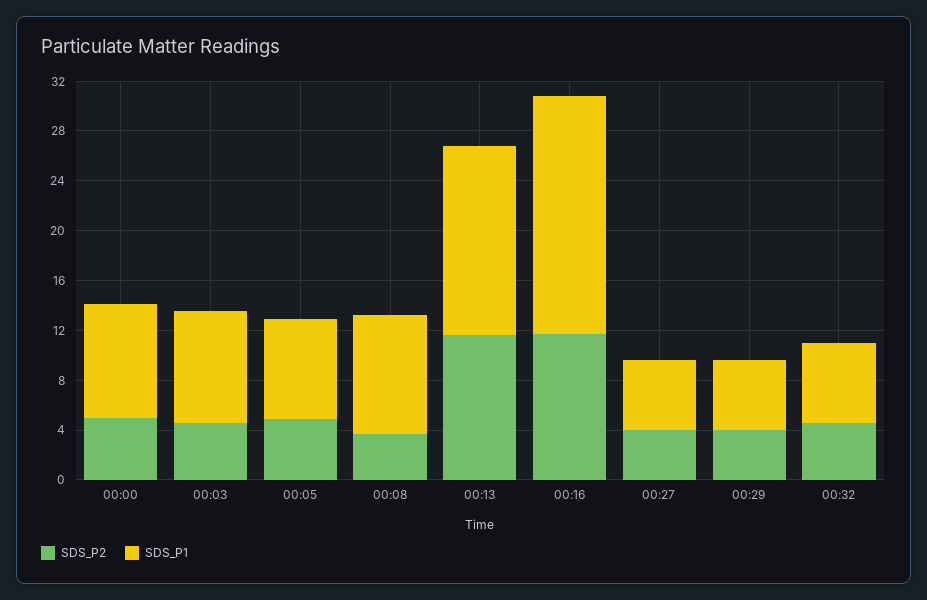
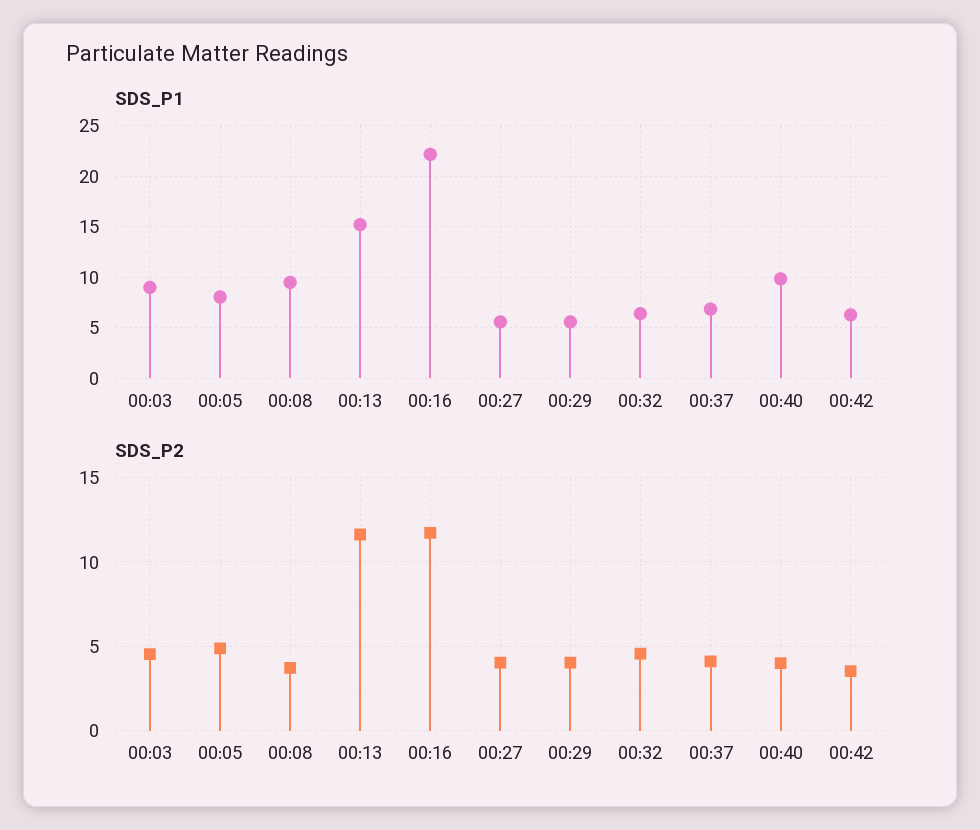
SDS_P2, 00:00: 5 -> none
SDS_P1, 00:00: 9 -> none
SDS_P1, 00:16: 19 -> 22
SDS_P1, 00:37: none -> 7
SDS_P1, 00:40: none -> 10
SDS_P1, 00:42: none -> 6
SDS_P2, 00:37: none -> 4
SDS_P2, 00:40: none -> 4
SDS_P2, 00:42: none -> 3.5

